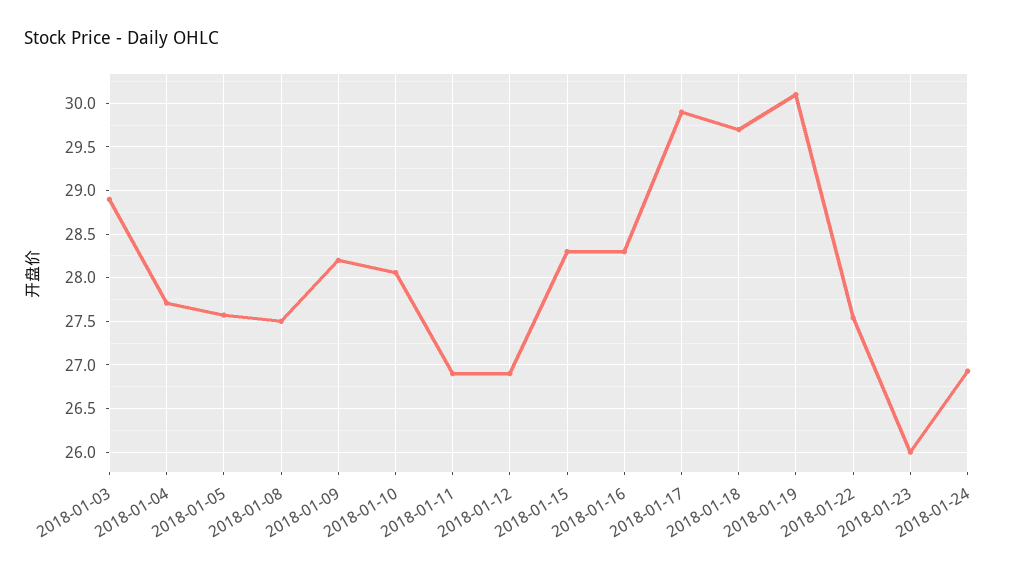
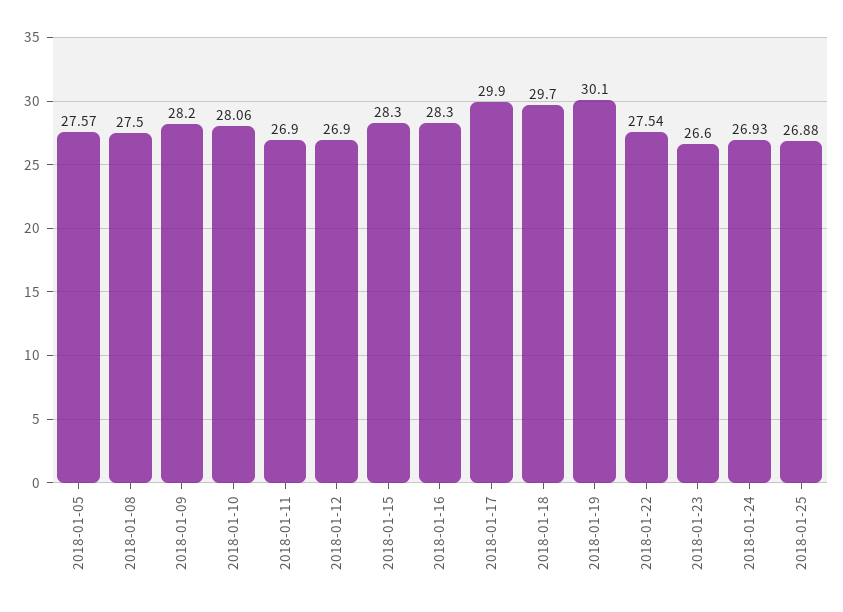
2018-01-03: 28.9 -> none
2018-01-04: 27.7 -> none
2018-01-23: 26 -> 26.6
2018-01-25: none -> 26.88

